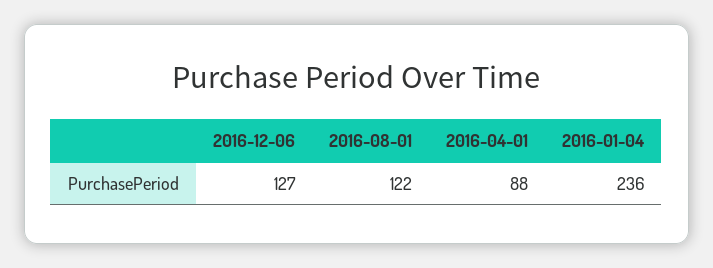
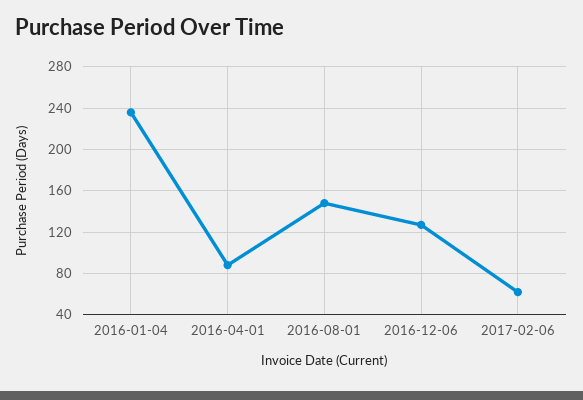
2016-08-01: 122 -> 150
2017-02-06: none -> 60

